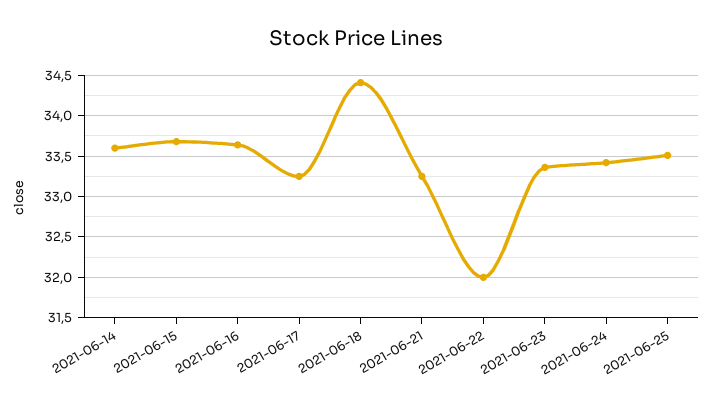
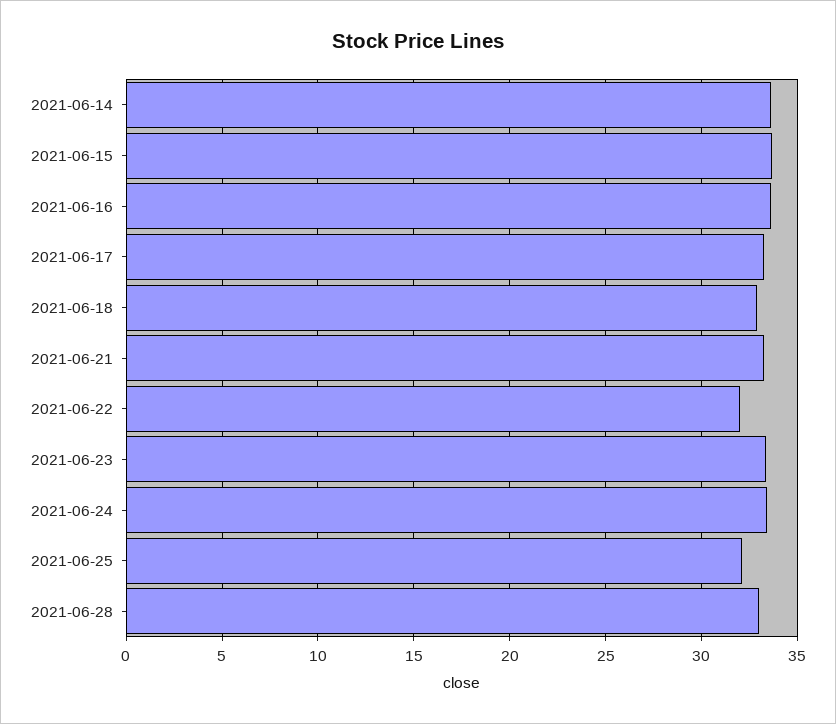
2021-06-18: 34.4 -> 33
2021-06-25: 33.5 -> 32
2021-06-28: none -> 33

